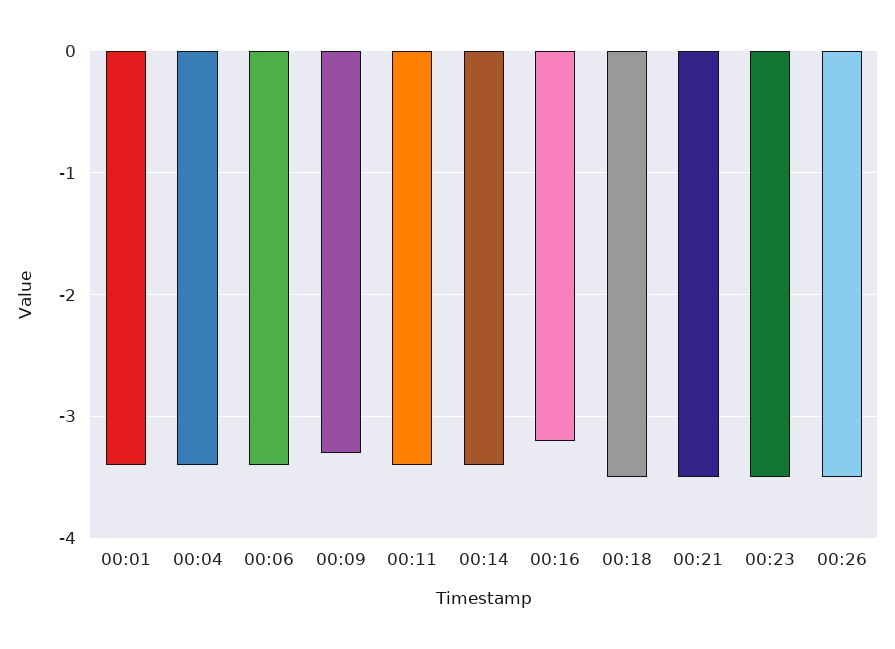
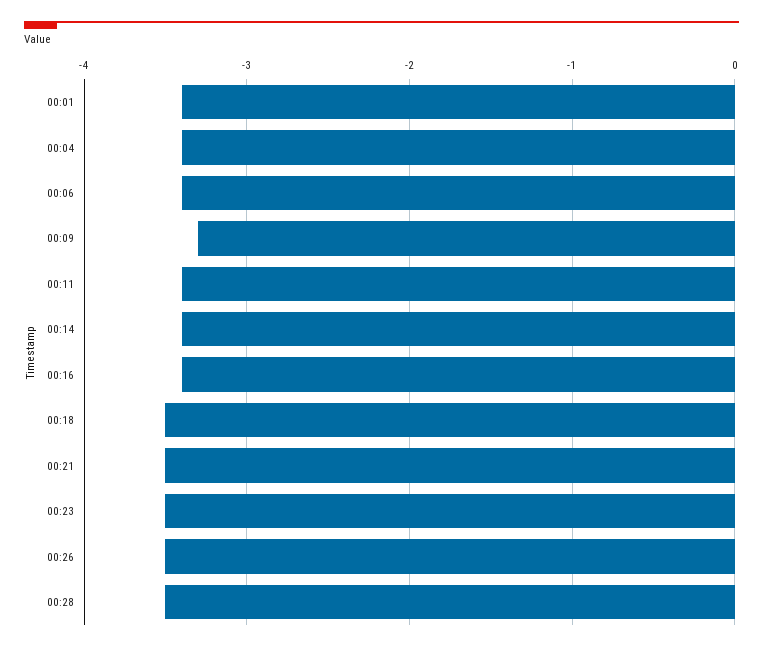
00:16: -3.2 -> -3.4
00:28: none -> -3.5

